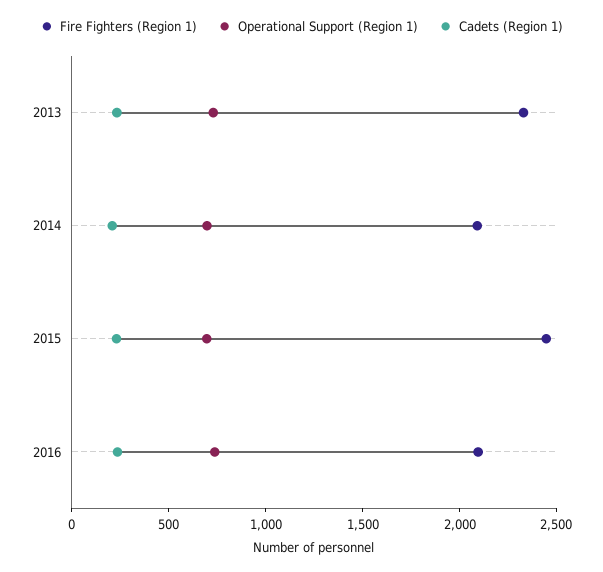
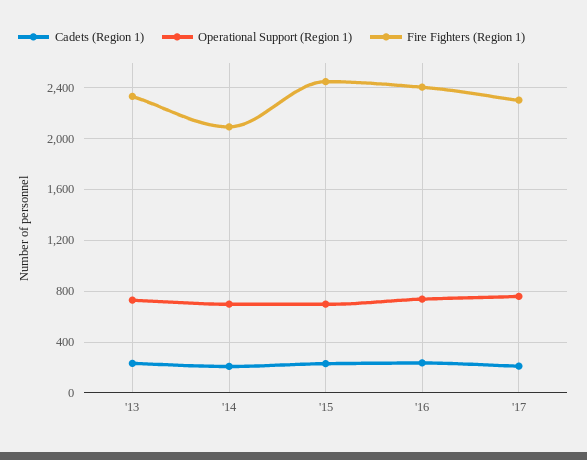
Fire Fighters (Region 1), 2016: 2100 -> 2400
Cadets (Region 1), '17: none -> 200
Operational Support (Region 1), '17: none -> 750
Fire Fighters (Region 1), '17: none -> 2300

